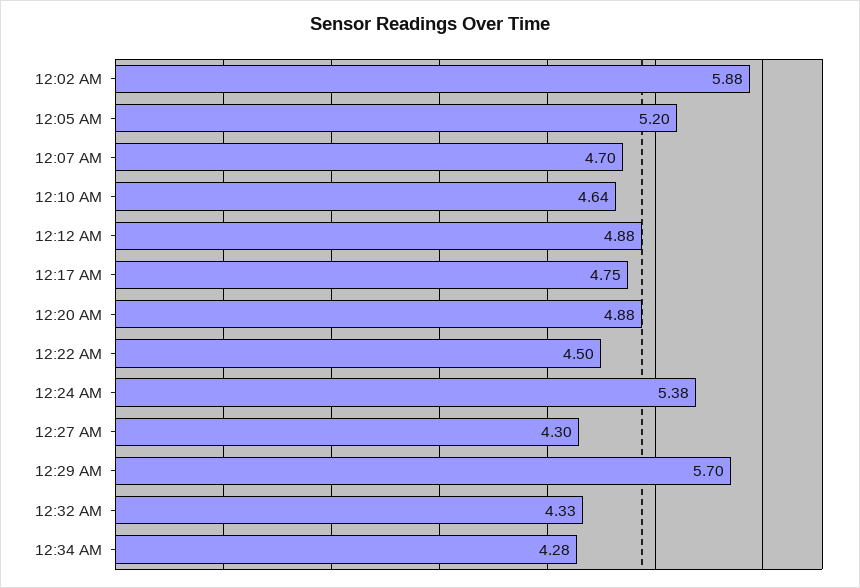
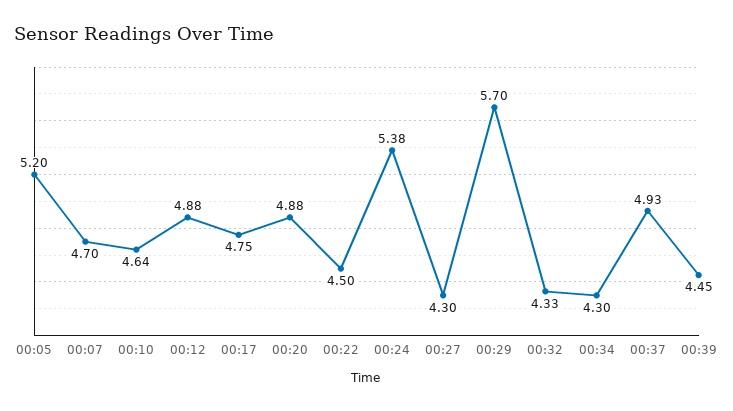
12:02 AM: 5.88 -> none
12:34 AM: 4.28 -> 4.3
00:37: none -> 4.93
00:39: none -> 4.45

